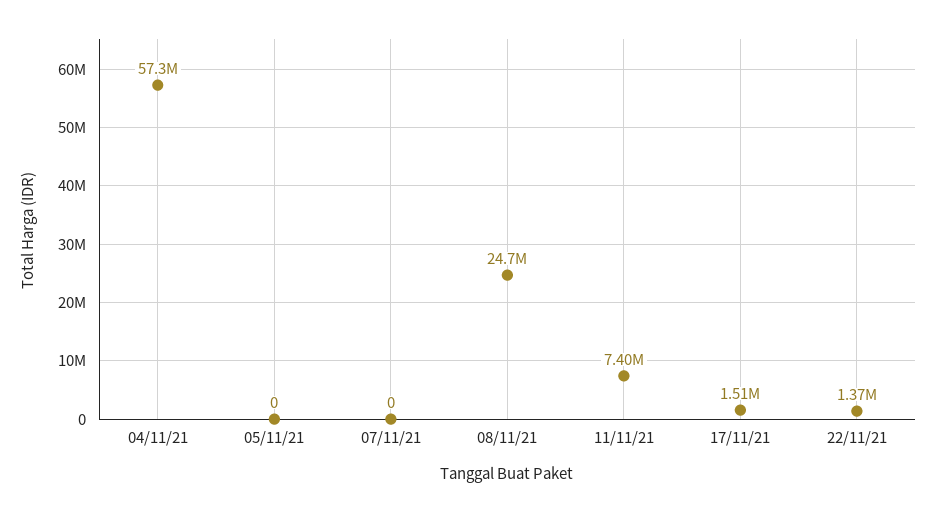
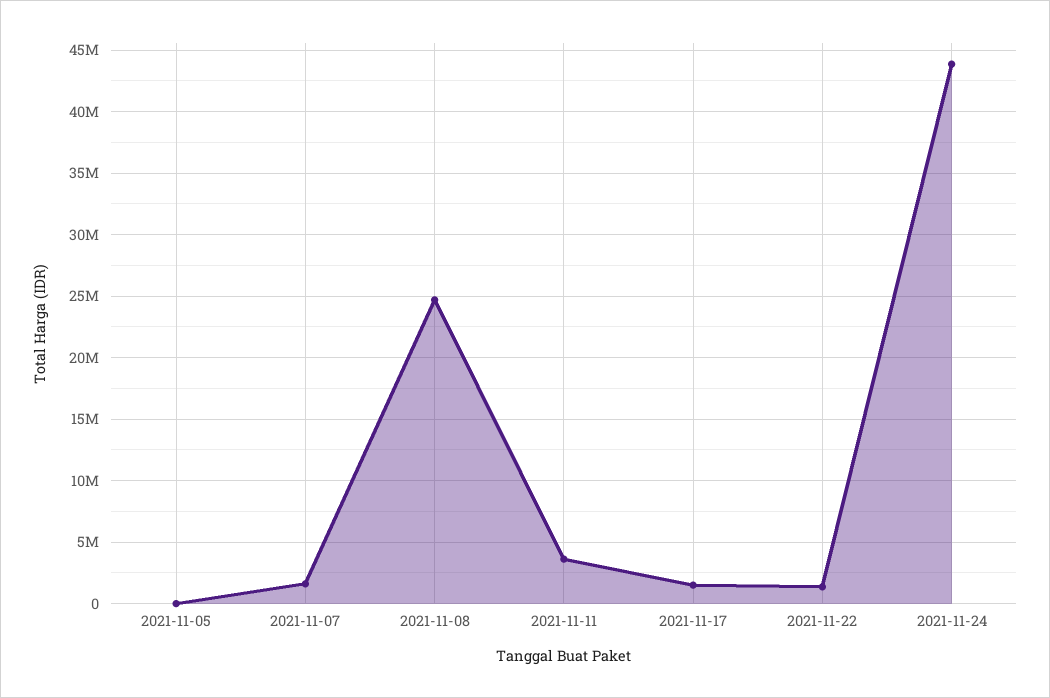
04/11/21: 57300000 -> none
07/11/21: 0 -> 1500000
11/11/21: 7400000 -> 3500000
2021-11-24: none -> 44000000

